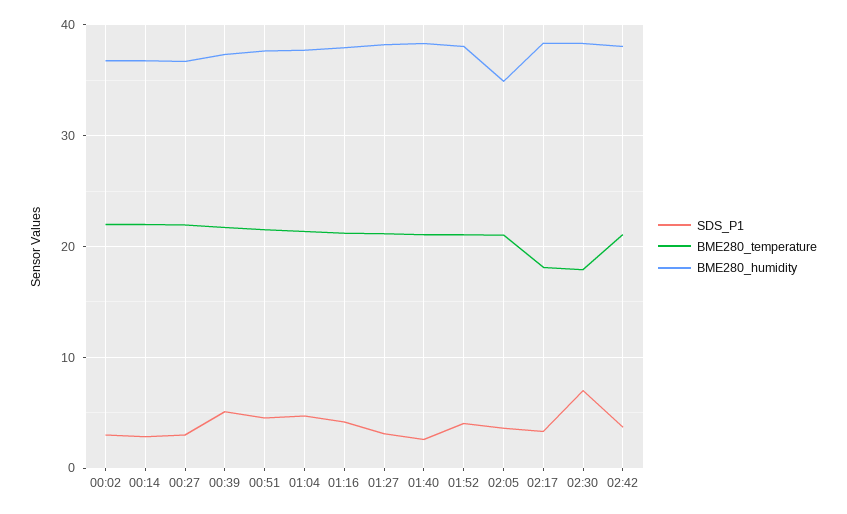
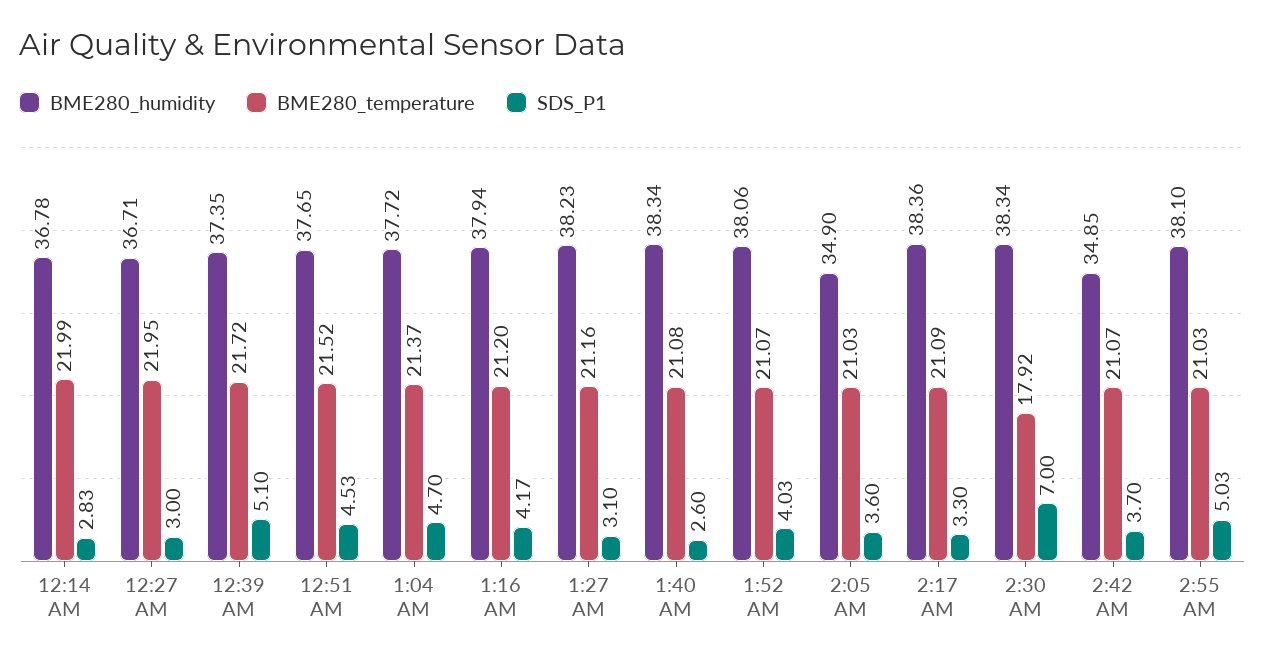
SDS_P1, 00:02: 3 -> none
BME280_temperature, 00:02: 22 -> none
BME280_humidity, 00:02: 37 -> none
BME280_temperature, 02:17: 18 -> 21.09
BME280_humidity, 02:42: 38 -> 34.85
BME280_humidity, 2:55 AM: none -> 38.1
BME280_temperature, 2:55 AM: none -> 21.03
SDS_P1, 2:55 AM: none -> 5.03

